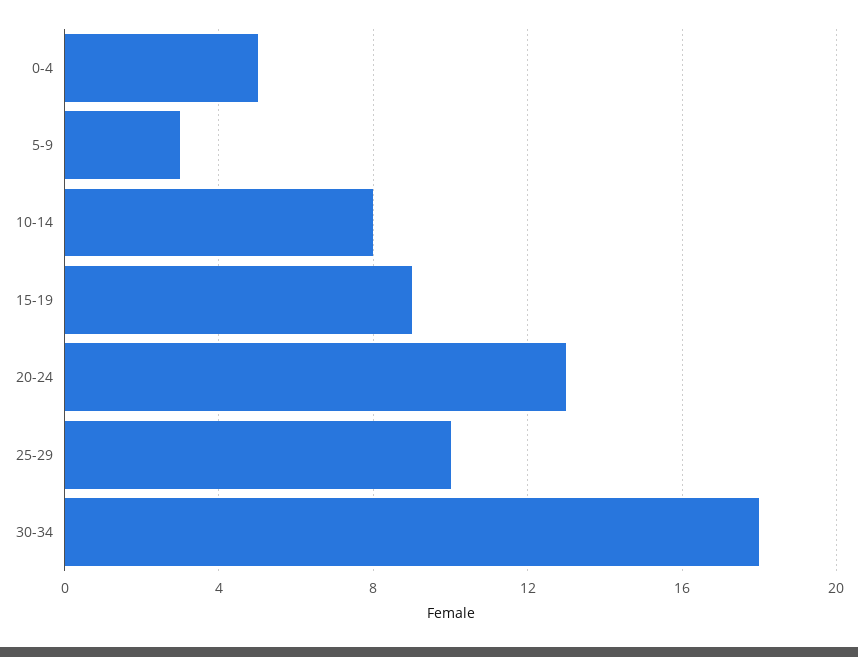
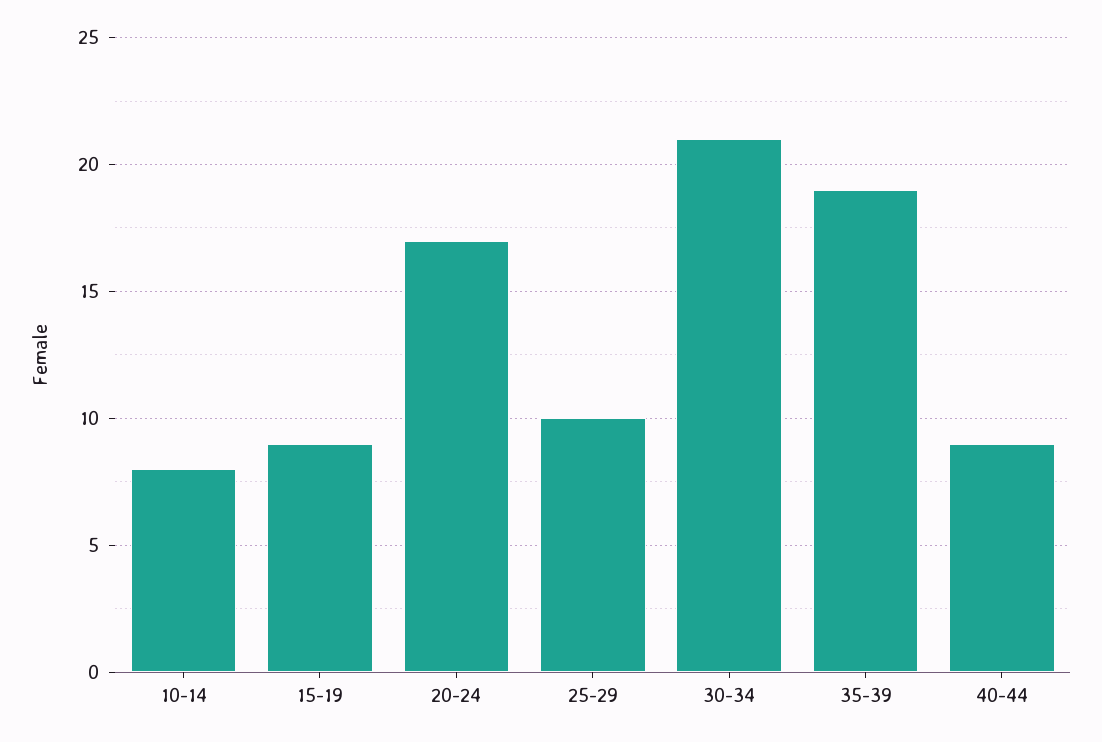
0-4: 5 -> none
5-9: 3 -> none
20-24: 13 -> 17
30-34: 18 -> 21
35-39: none -> 19
40-44: none -> 9

